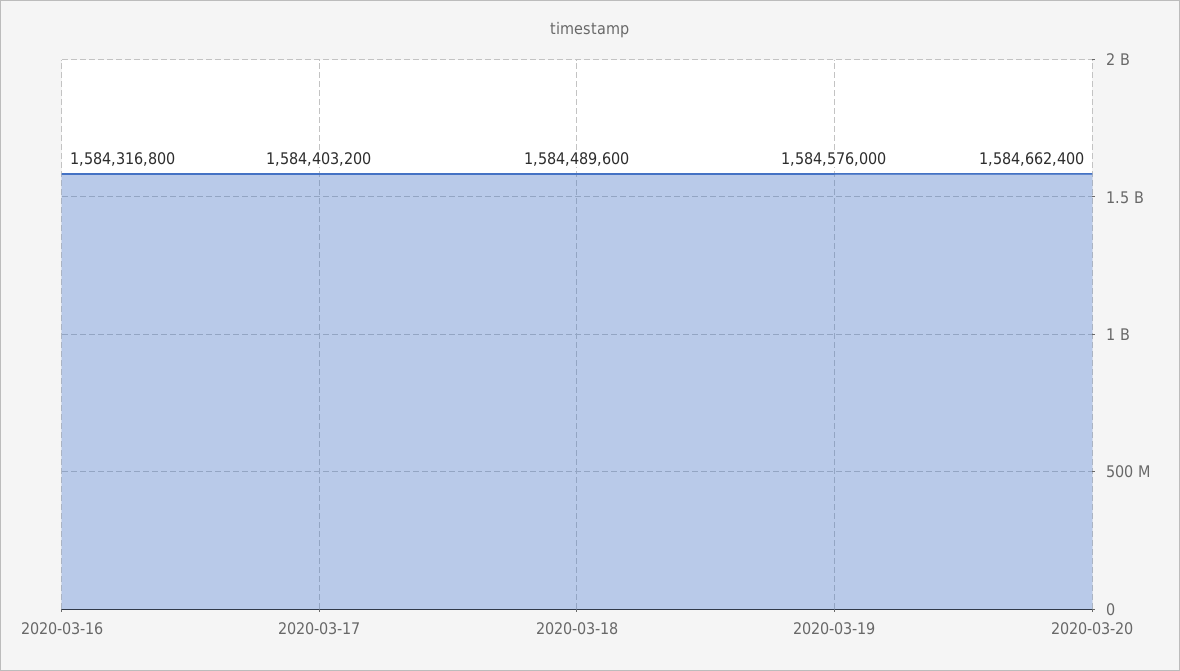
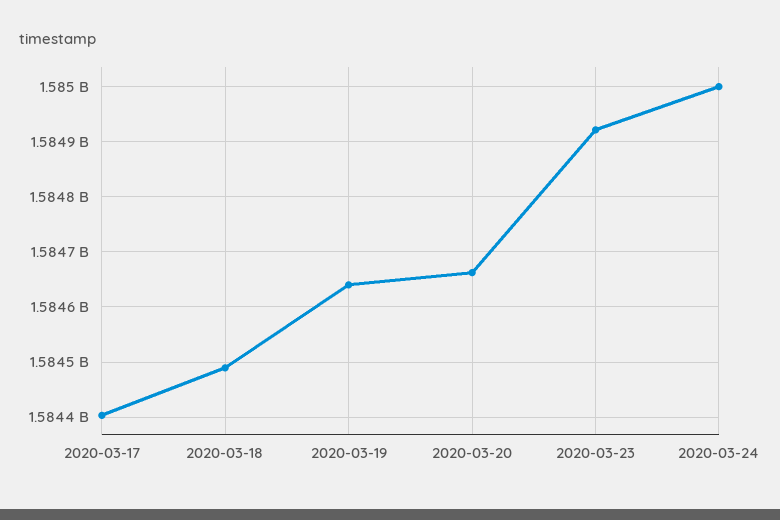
2020-03-16: 1584316800 -> none
2020-03-19: 1584576000 -> 1584640000
2020-03-23: none -> 1584920000
2020-03-24: none -> 1585000000

